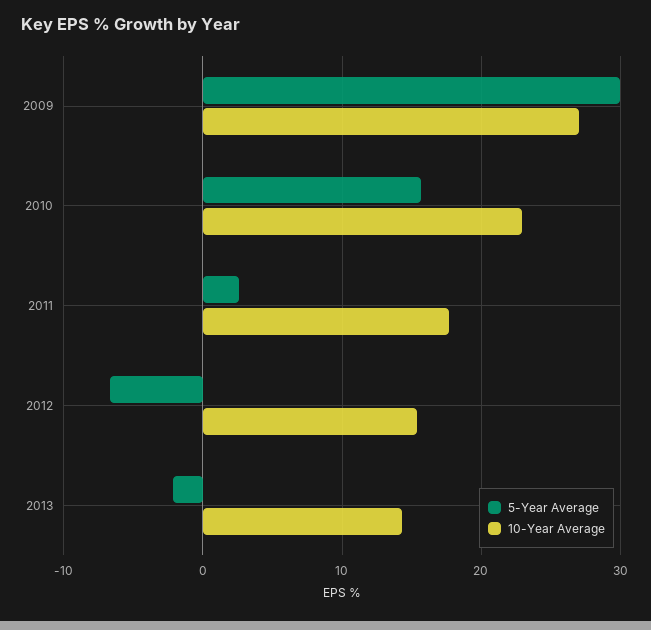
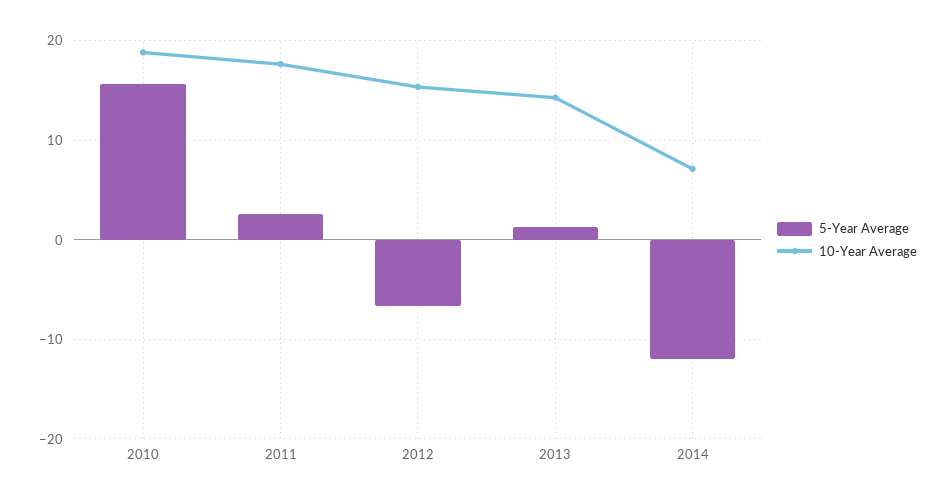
5-Year Average, 2009: 30 -> none
10-Year Average, 2009: 27 -> none
10-Year Average, 2010: 23 -> 19
5-Year Average, 2013: -2 -> 1
5-Year Average, 2014: none -> -12
10-Year Average, 2014: none -> 7

